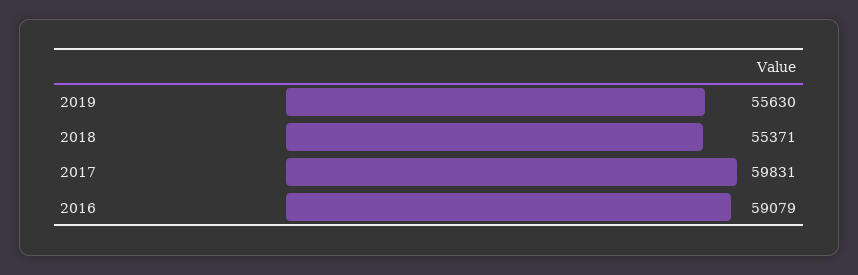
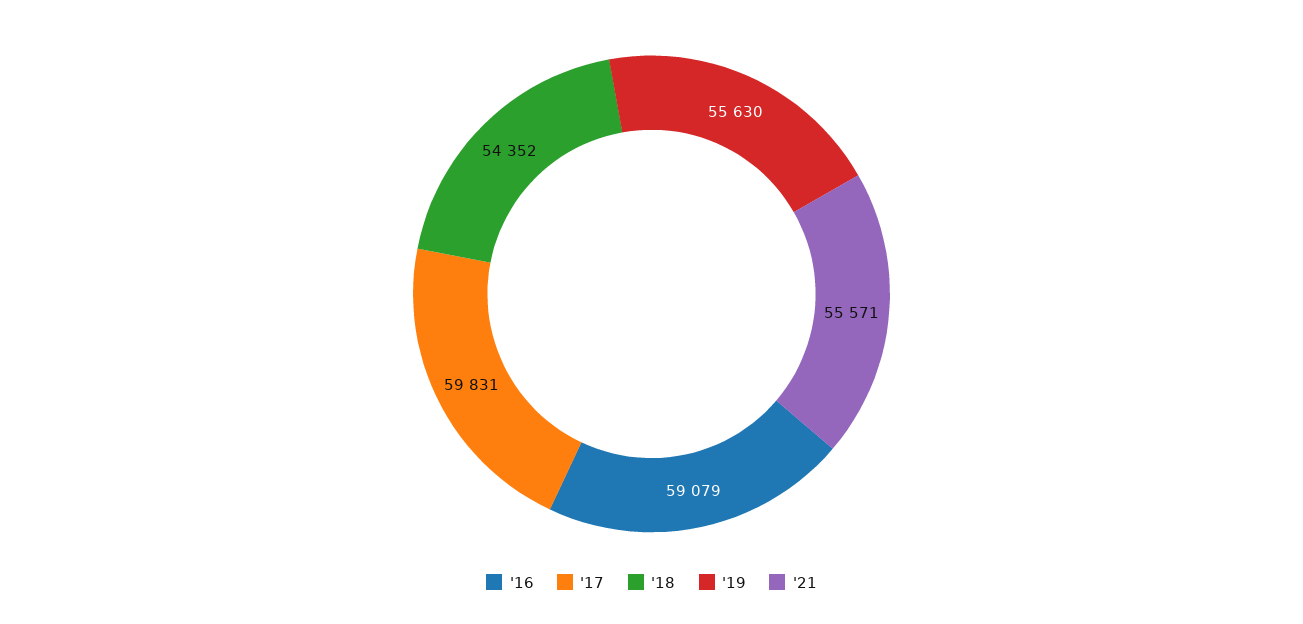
2018: 55371 -> 54352
'21: none -> 55571

